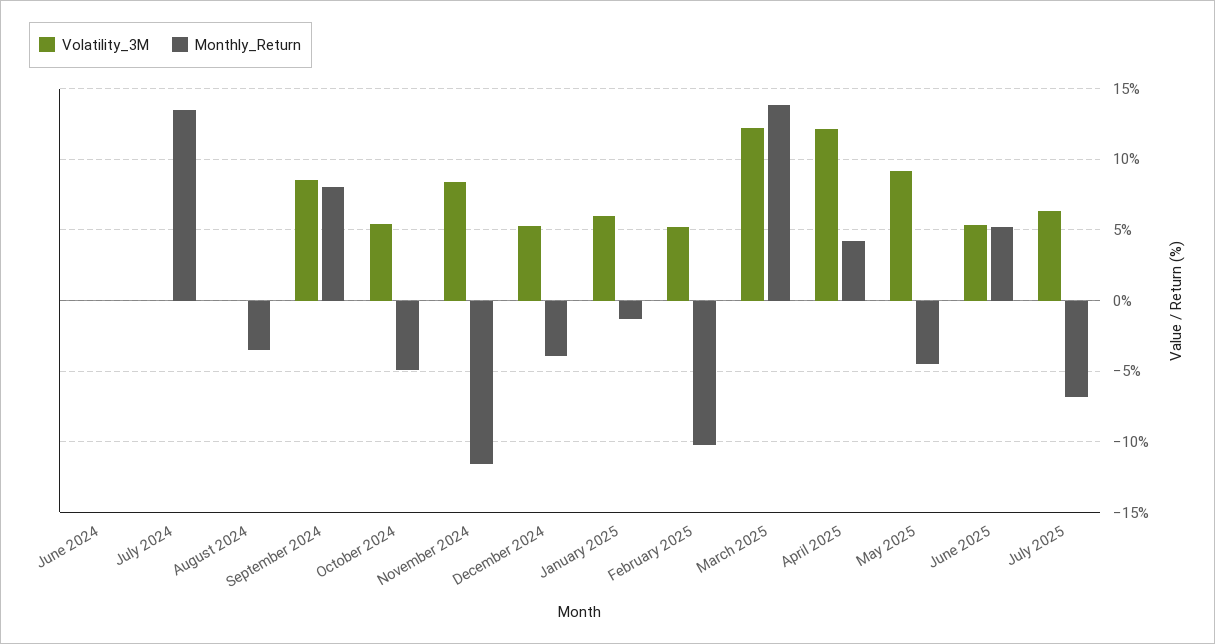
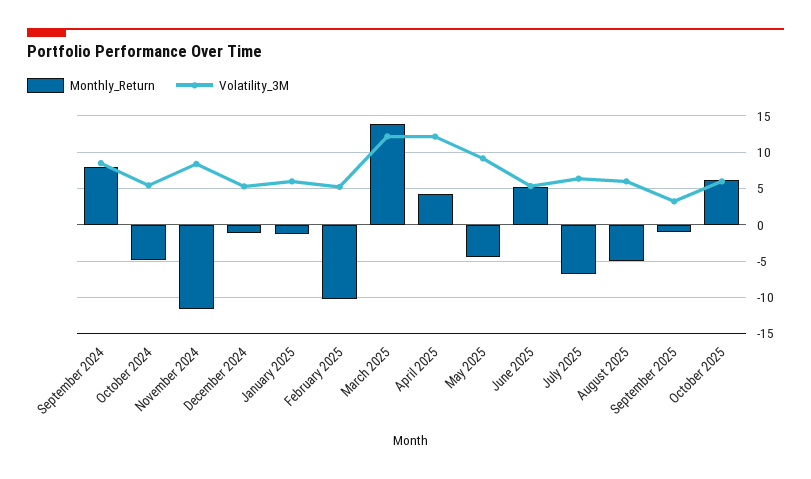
Volatility_3M, June 2024: 0 -> none
Monthly_Return, June 2024: 0 -> none
Volatility_3M, July 2024: 0 -> none
Monthly_Return, July 2024: 13.5 -> none
Volatility_3M, August 2024: 0 -> none
Monthly_Return, August 2024: -3.5 -> none
Monthly_Return, December 2024: -4 -> -1
Monthly_Return, August 2025: none -> -5
Volatility_3M, August 2025: none -> 6
Monthly_Return, September 2025: none -> -1
Volatility_3M, September 2025: none -> 3
Monthly_Return, October 2025: none -> 6
Volatility_3M, October 2025: none -> 6

